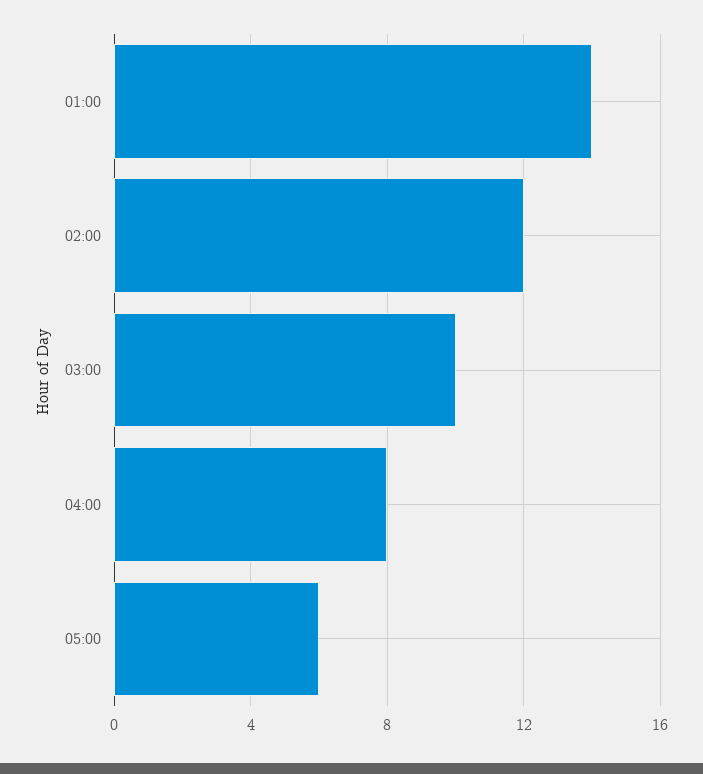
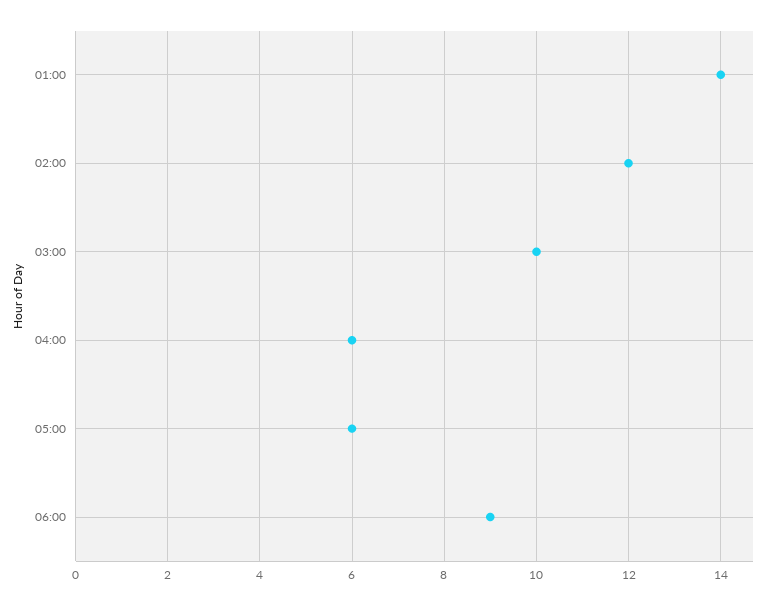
04:00: 8 -> 6
06:00: none -> 9

